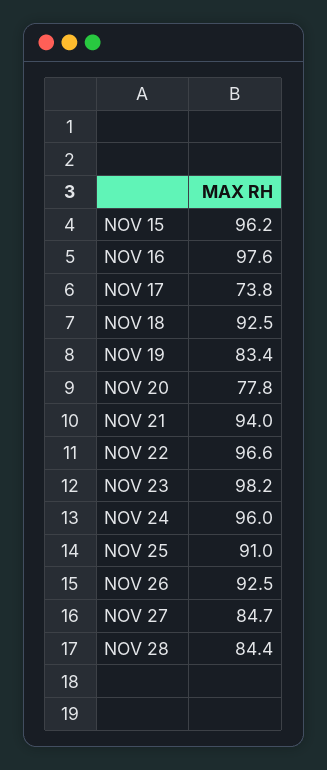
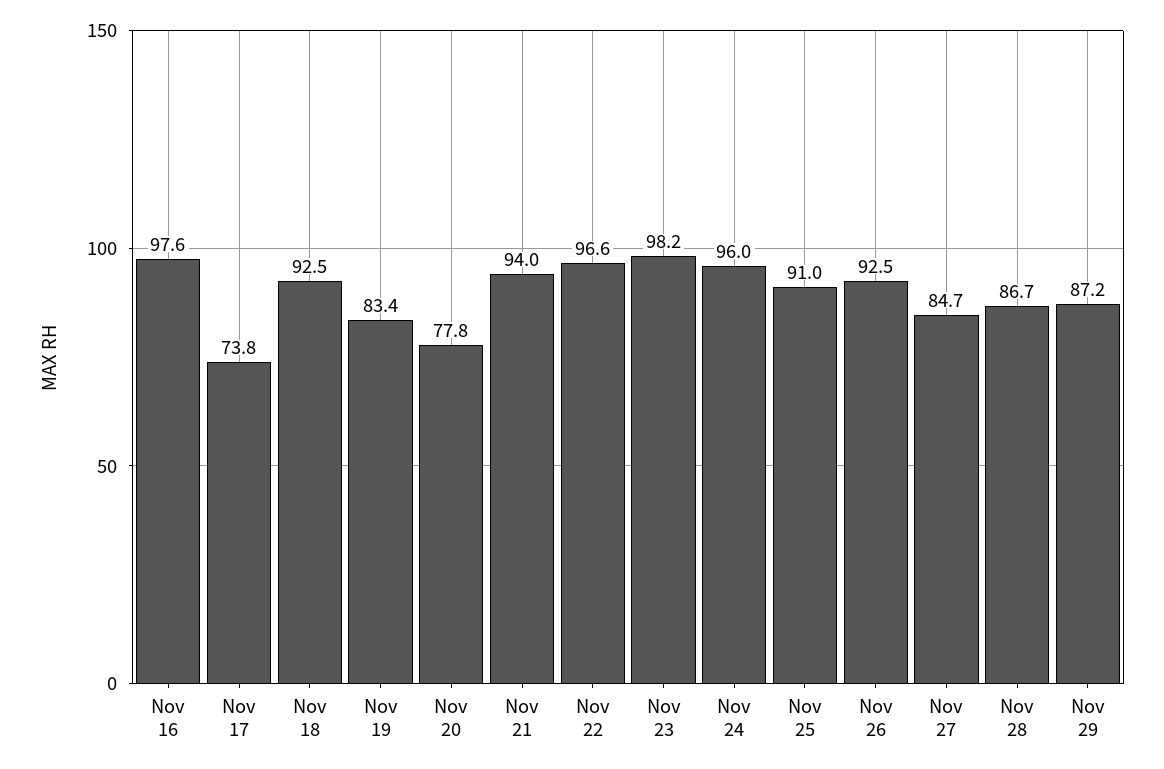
NOV 15: 96.2 -> none
NOV 28: 84.4 -> 86.7
Nov 29: none -> 87.2

